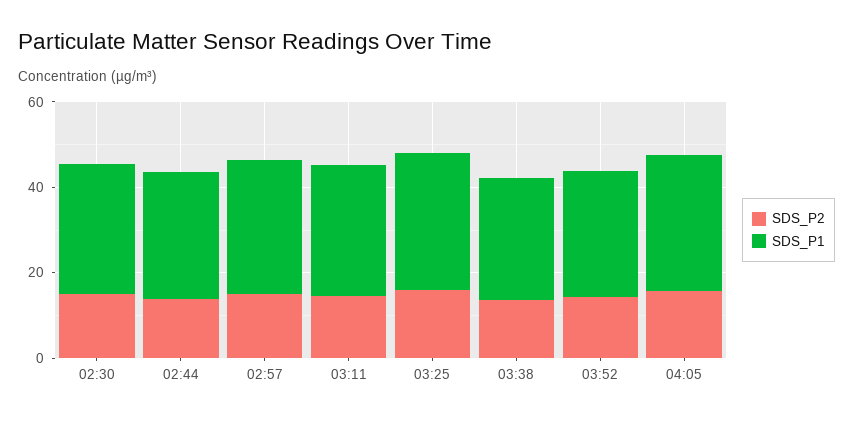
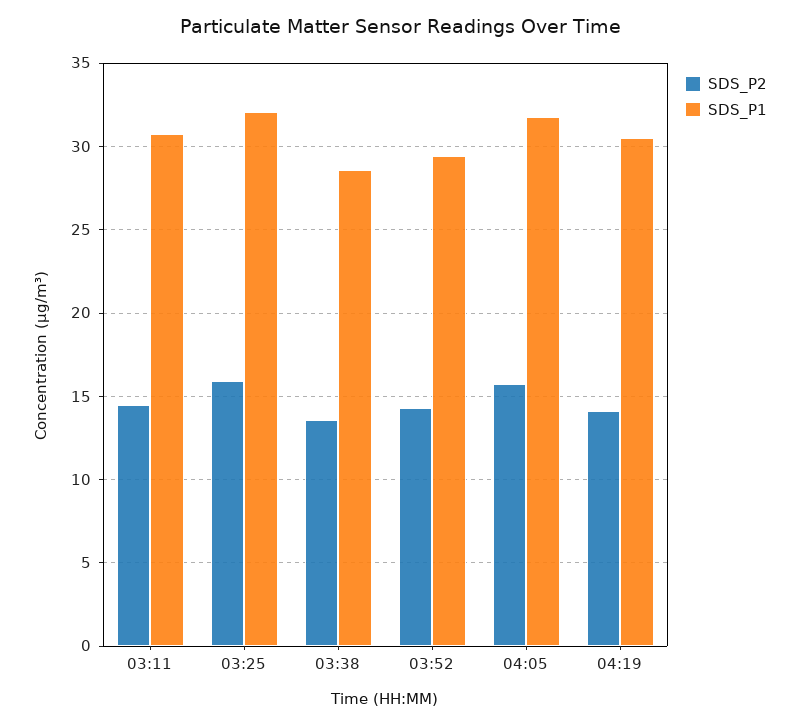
SDS_P2, 02:30: 15 -> none
SDS_P1, 02:30: 30 -> none
SDS_P2, 02:44: 15 -> none
SDS_P1, 02:44: 30 -> none
SDS_P2, 02:57: 15 -> none
SDS_P1, 02:57: 30 -> none
SDS_P2, 04:19: none -> 14
SDS_P1, 04:19: none -> 30.5

